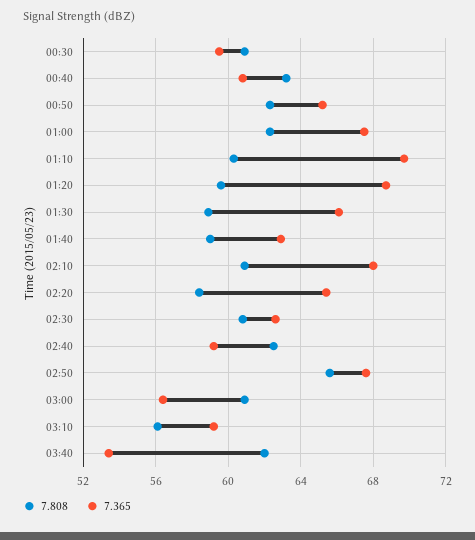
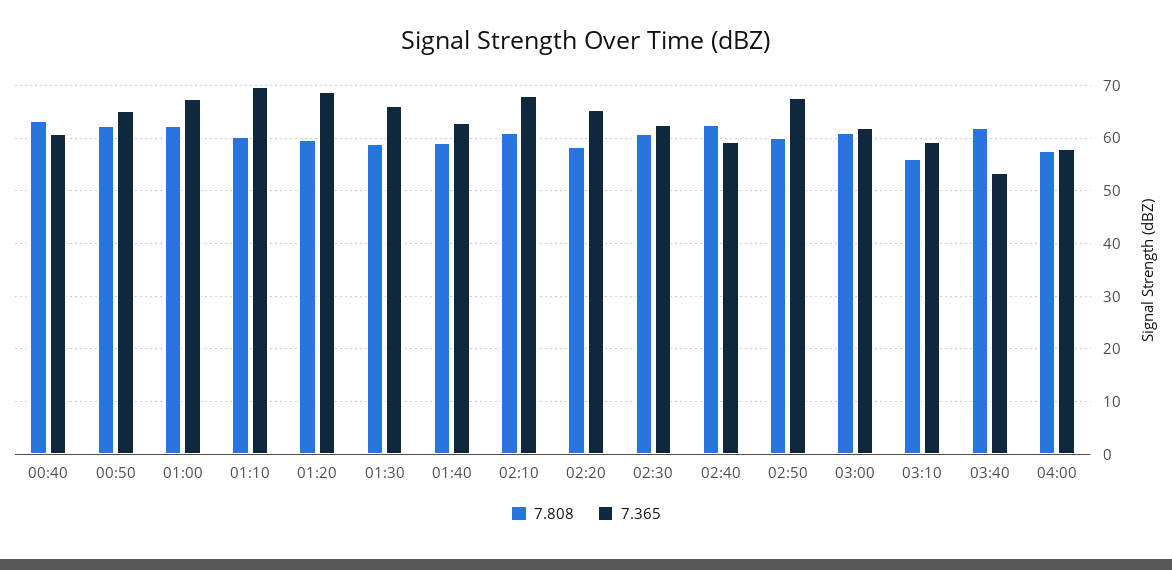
7.808, 00:30: 61 -> none
7.365, 00:30: 59.5 -> none
7.808, 02:50: 65.5 -> 60
7.365, 03:00: 56.5 -> 62
7.808, 04:00: none -> 58
7.365, 04:00: none -> 58

